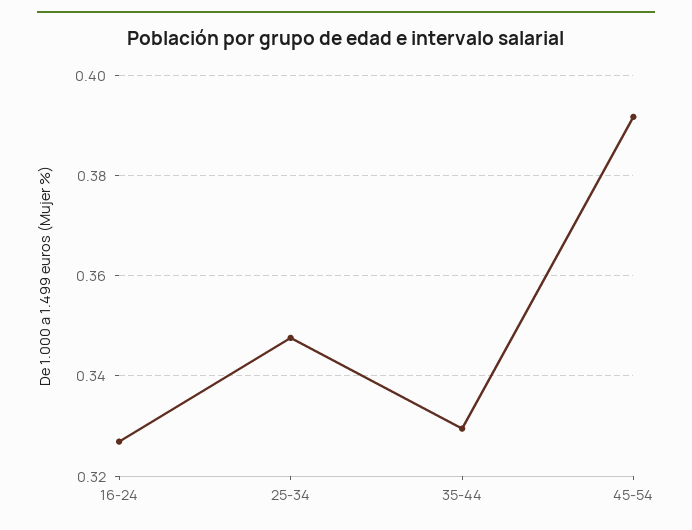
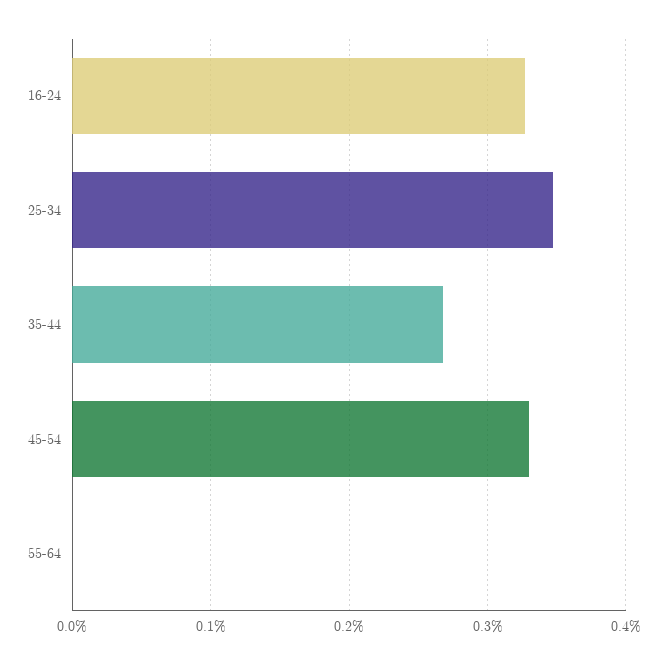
35-44: 0.33 -> 0.27
45-54: 0.392 -> 0.33
55-64: none -> 0

